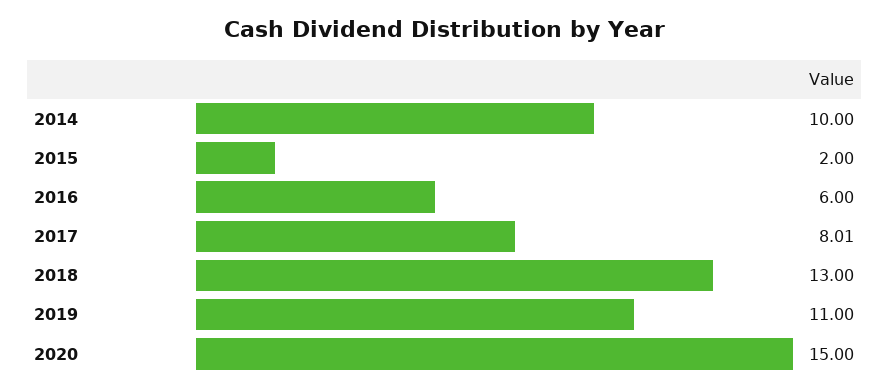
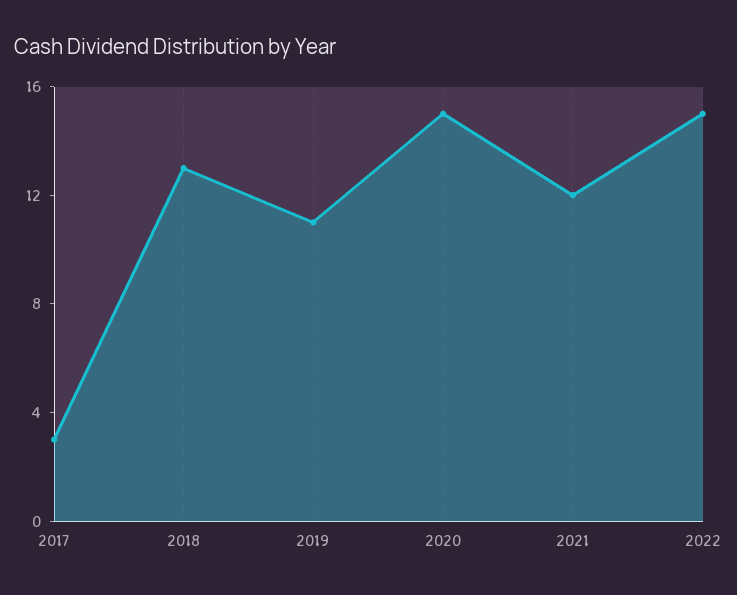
2014: 10 -> none
2015: 2 -> none
2016: 6 -> none
2017: 8.01 -> 3
2021: none -> 12
2022: none -> 15

